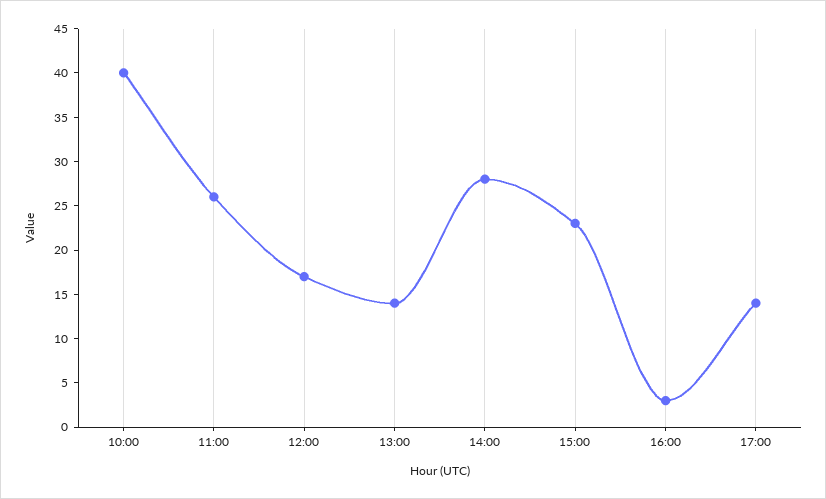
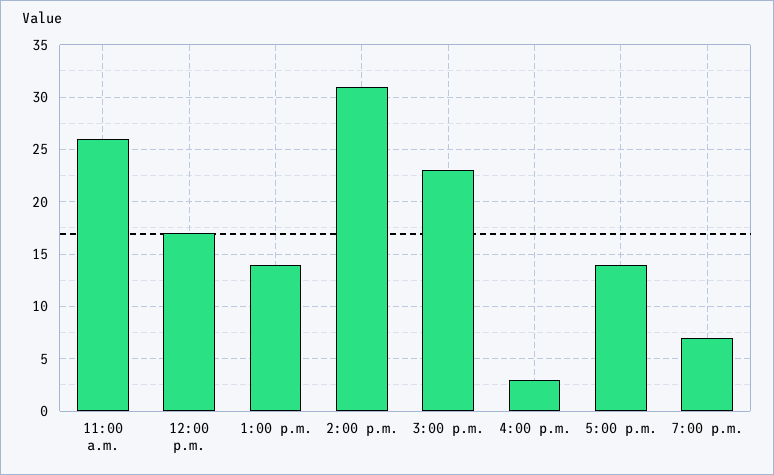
10:00: 40 -> none
14:00: 28 -> 31
7:00 p.m.: none -> 7

